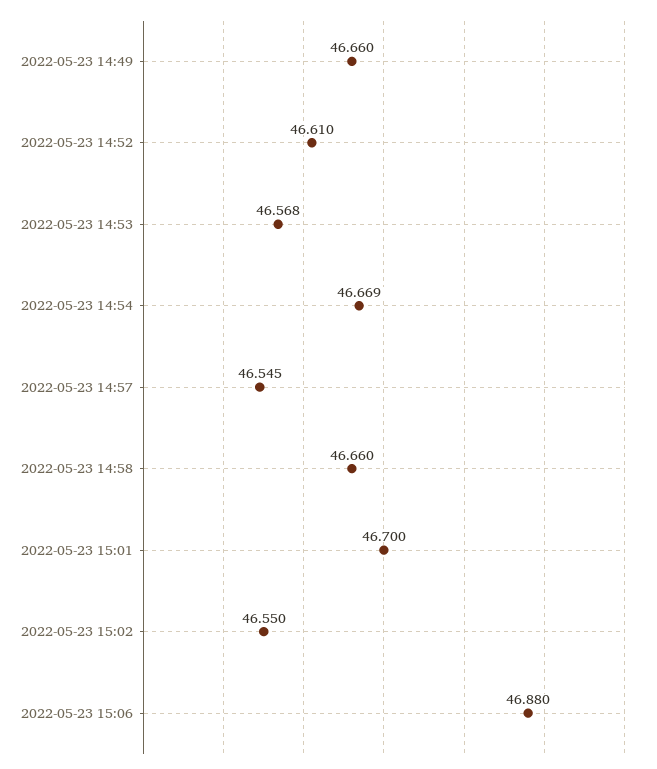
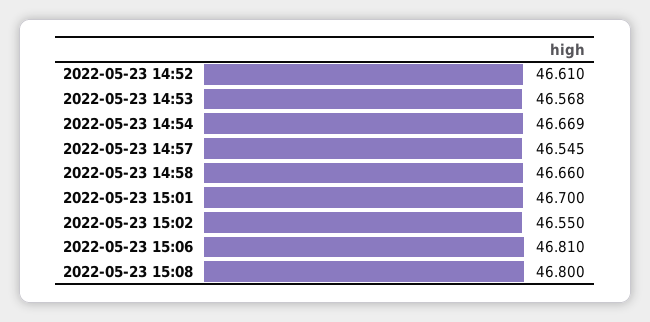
2022-05-23 14:49: 46.66 -> none
2022-05-23 15:06: 46.88 -> 46.81
2022-05-23 15:08: none -> 46.8

